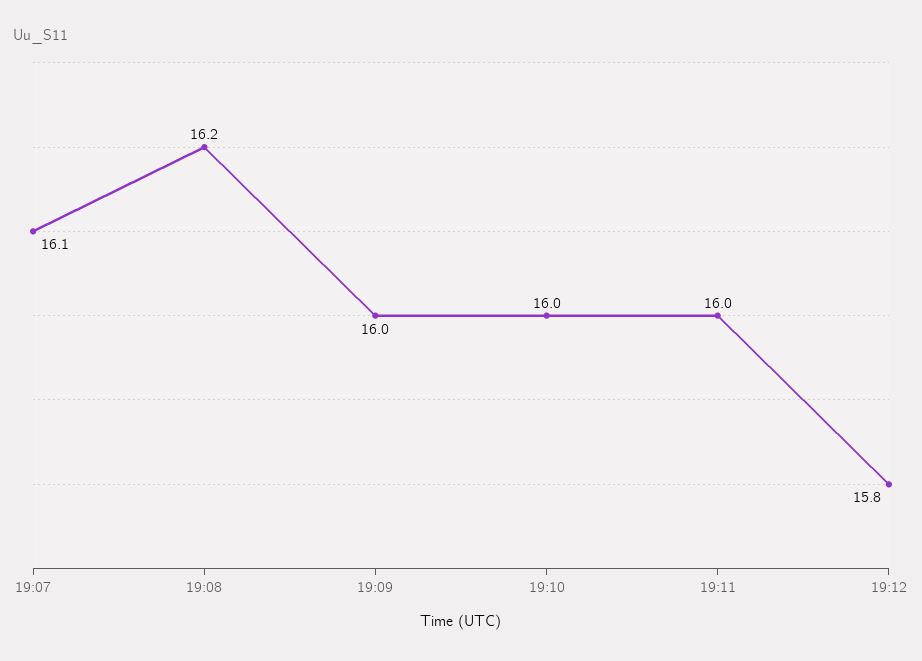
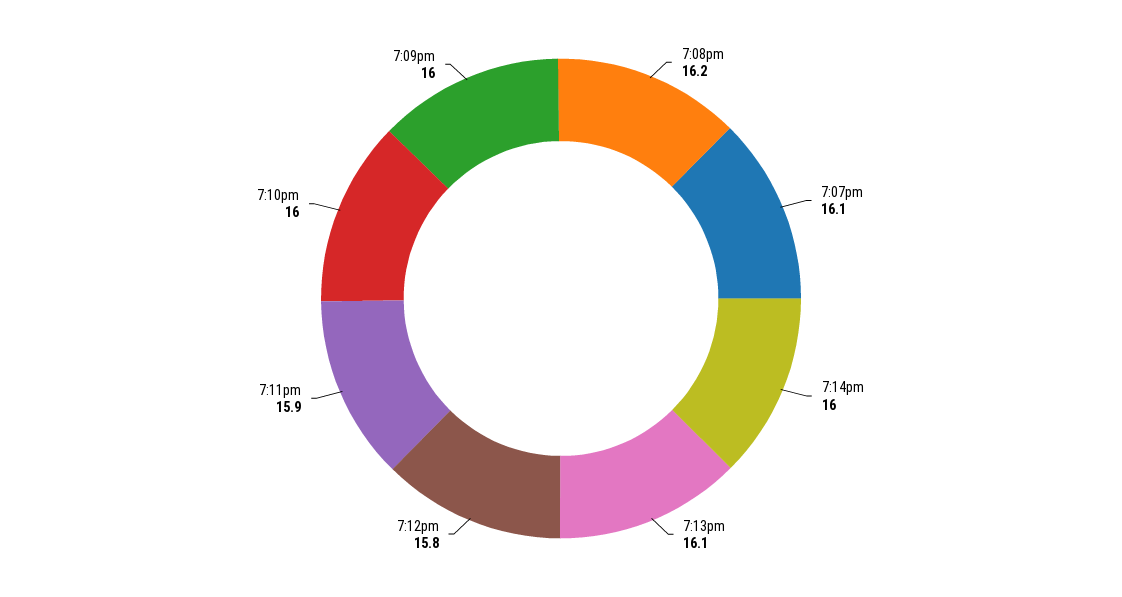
19:11: 16 -> 15.9
7:14pm: none -> 16
7:13pm: none -> 16.1

